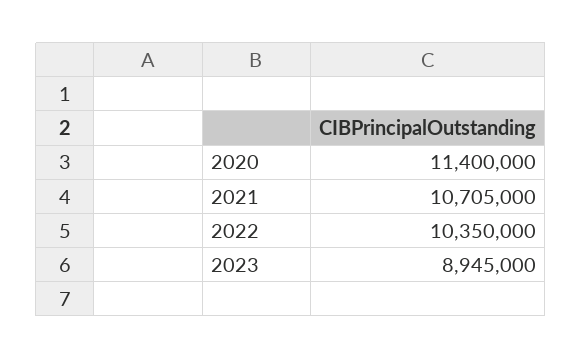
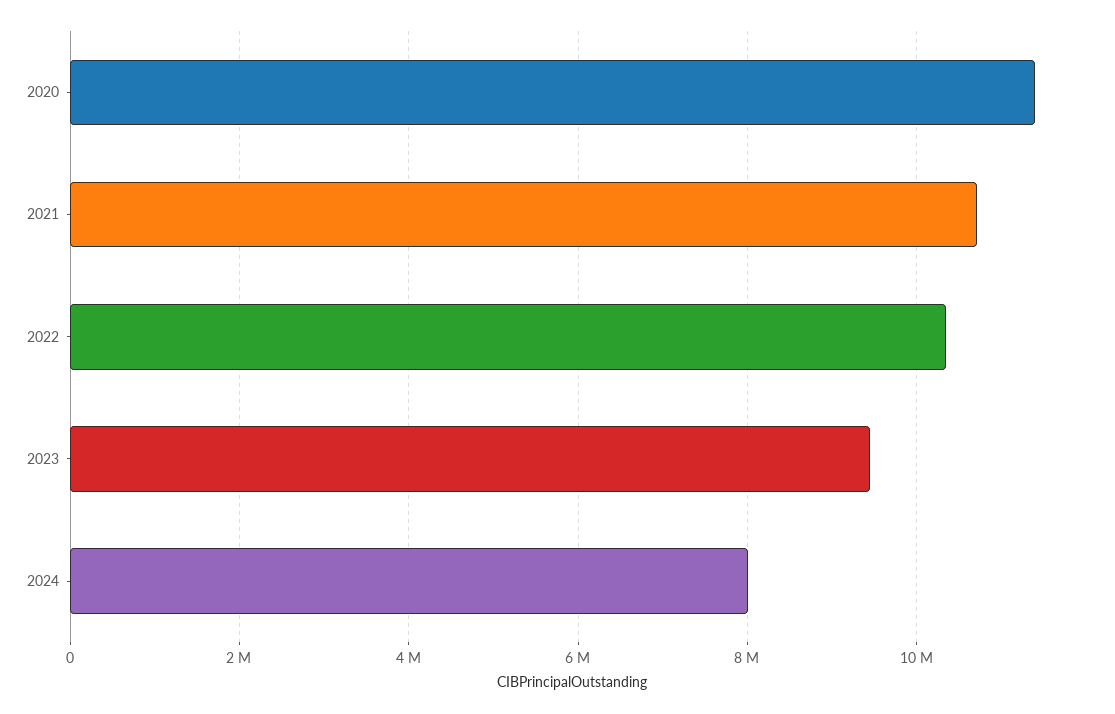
2023: 8945000 -> 9400000
2024: none -> 8000000

